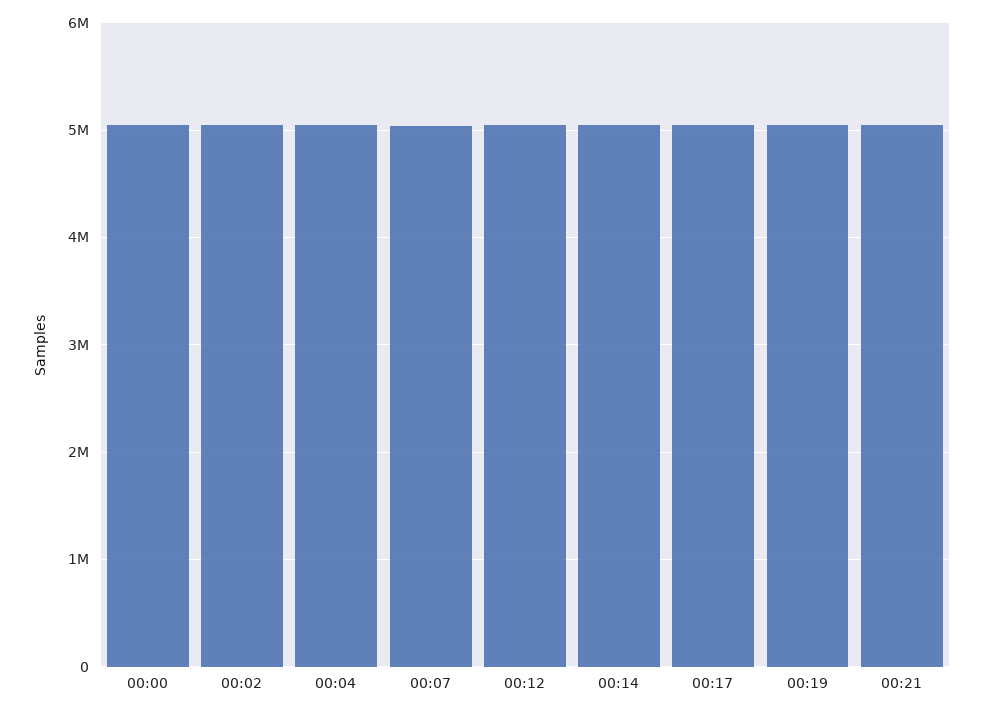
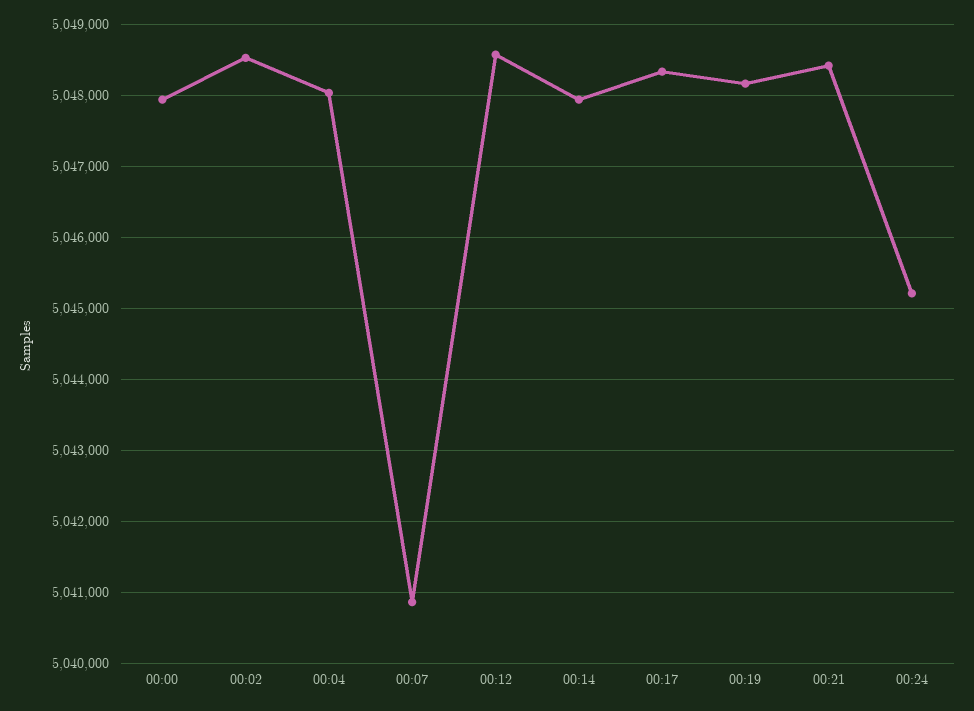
00:24: none -> 5045200

